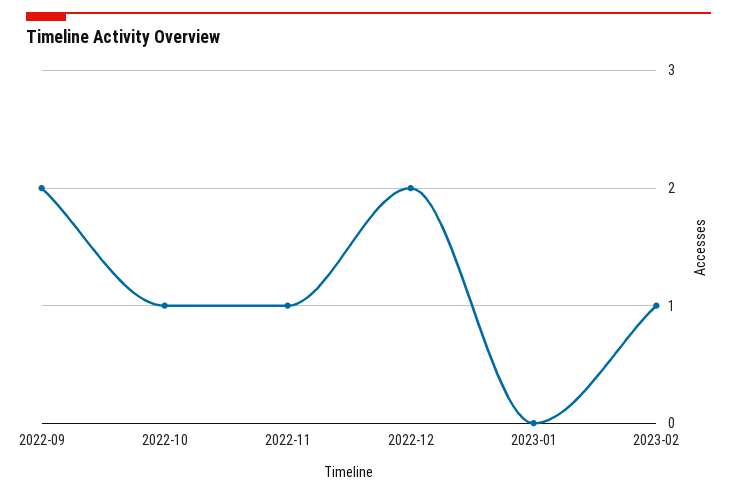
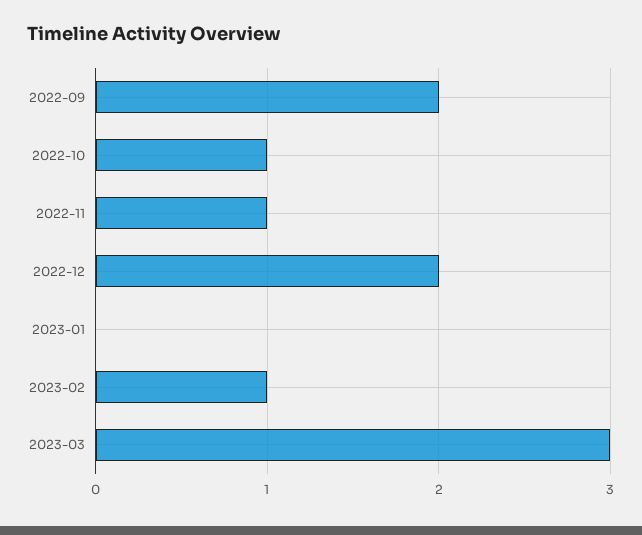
2023-03: none -> 3

